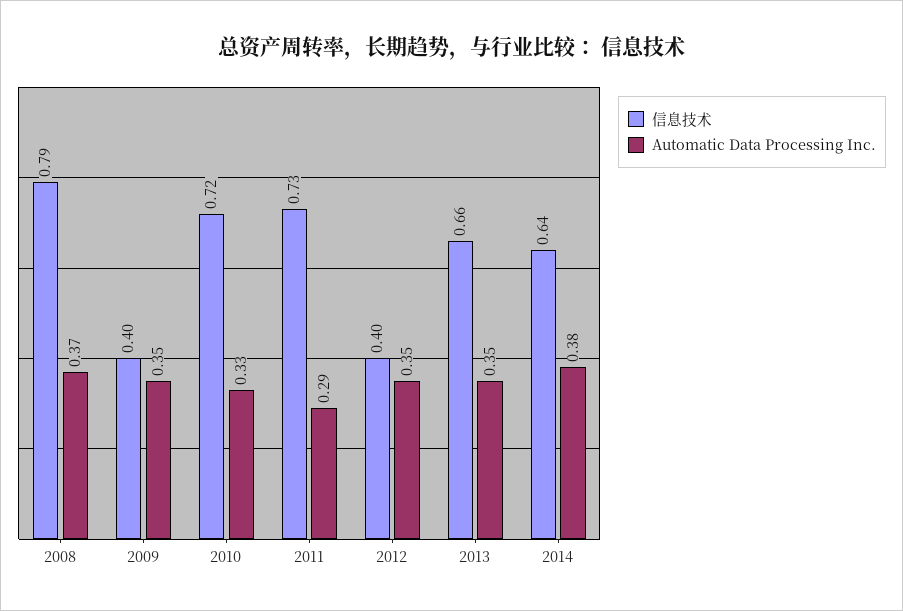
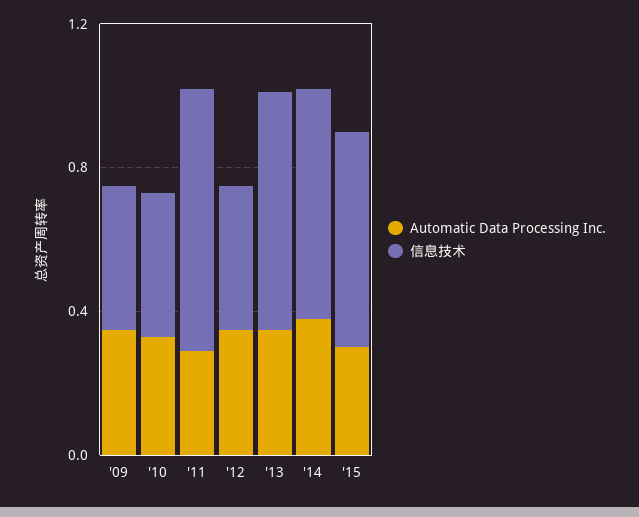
信息技术, 2008: 0.79 -> none
Automatic Data Processing Inc., 2008: 0.37 -> none
信息技术, 2010: 0.72 -> 0.4
Automatic Data Processing Inc., '15: none -> 0.3
信息技术, '15: none -> 0.6

